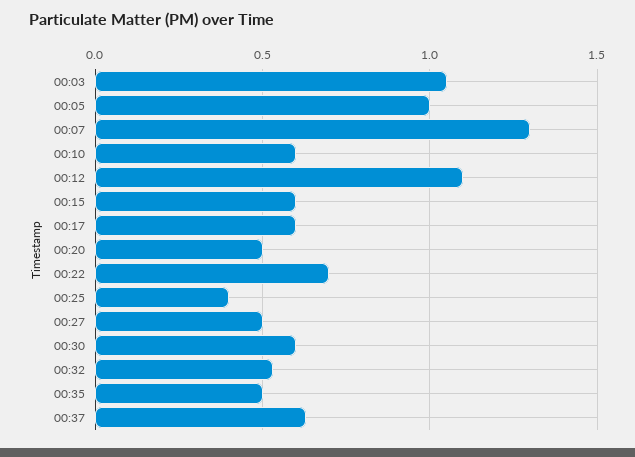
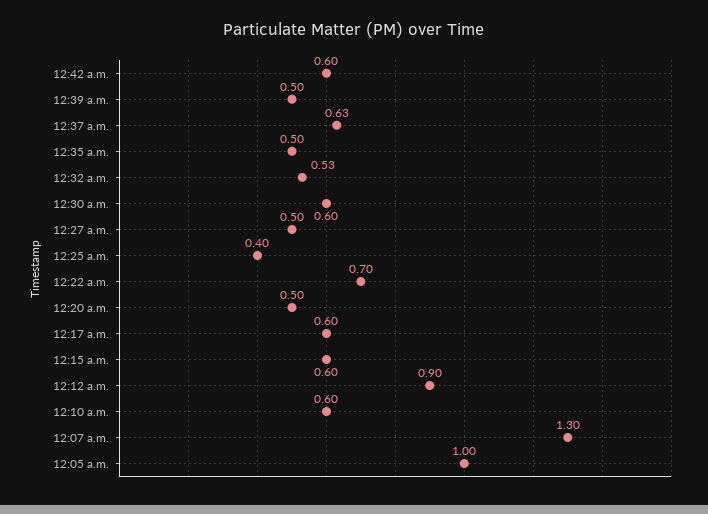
00:03: 1.05 -> none
00:12: 1.1 -> 0.9
12:42 a.m.: none -> 0.6
12:39 a.m.: none -> 0.5

